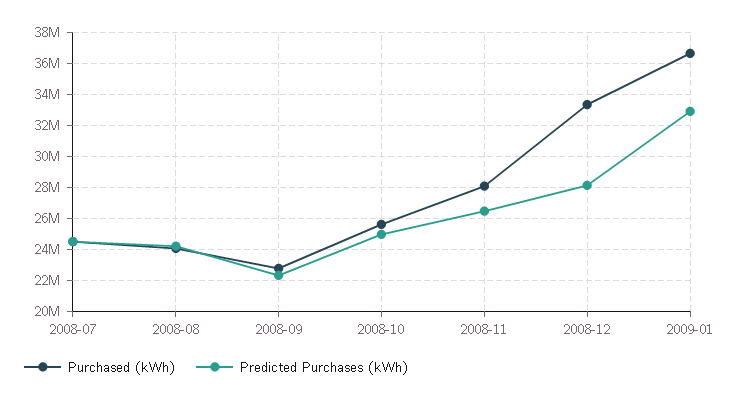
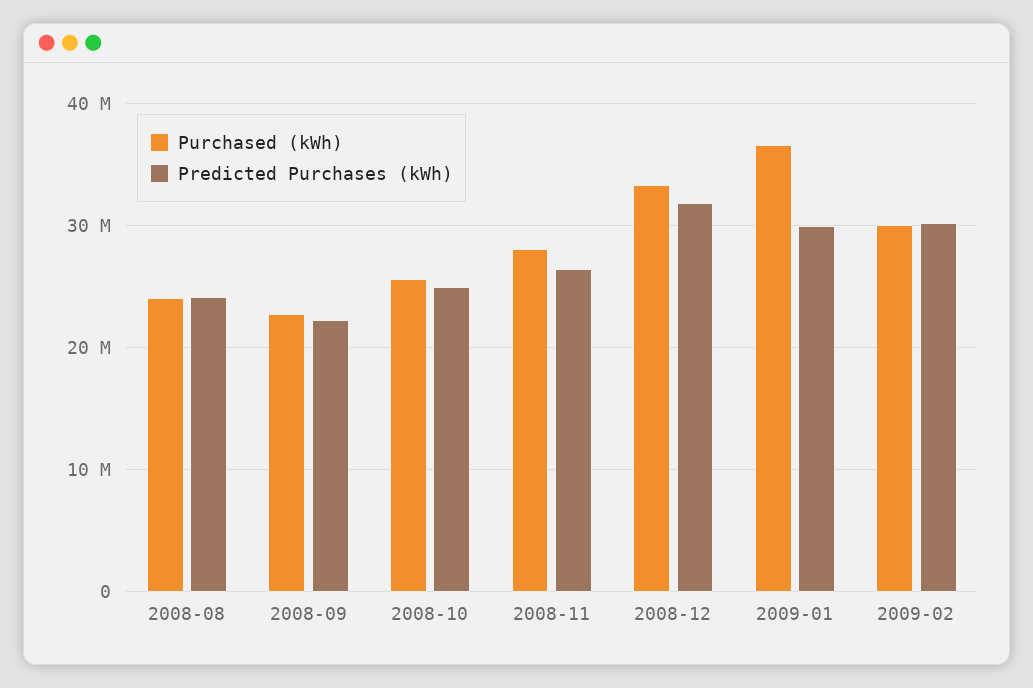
Purchased (kWh), 2008-07: 24500000 -> none
Predicted Purchases (kWh), 2008-07: 24500000 -> none
Predicted Purchases (kWh), 2008-12: 28000000 -> 32000000
Predicted Purchases (kWh), 2009-01: 33000000 -> 30000000
Purchased (kWh), 2009-02: none -> 30000000
Predicted Purchases (kWh), 2009-02: none -> 30000000

